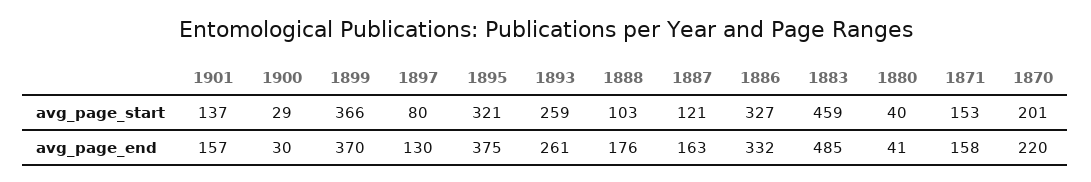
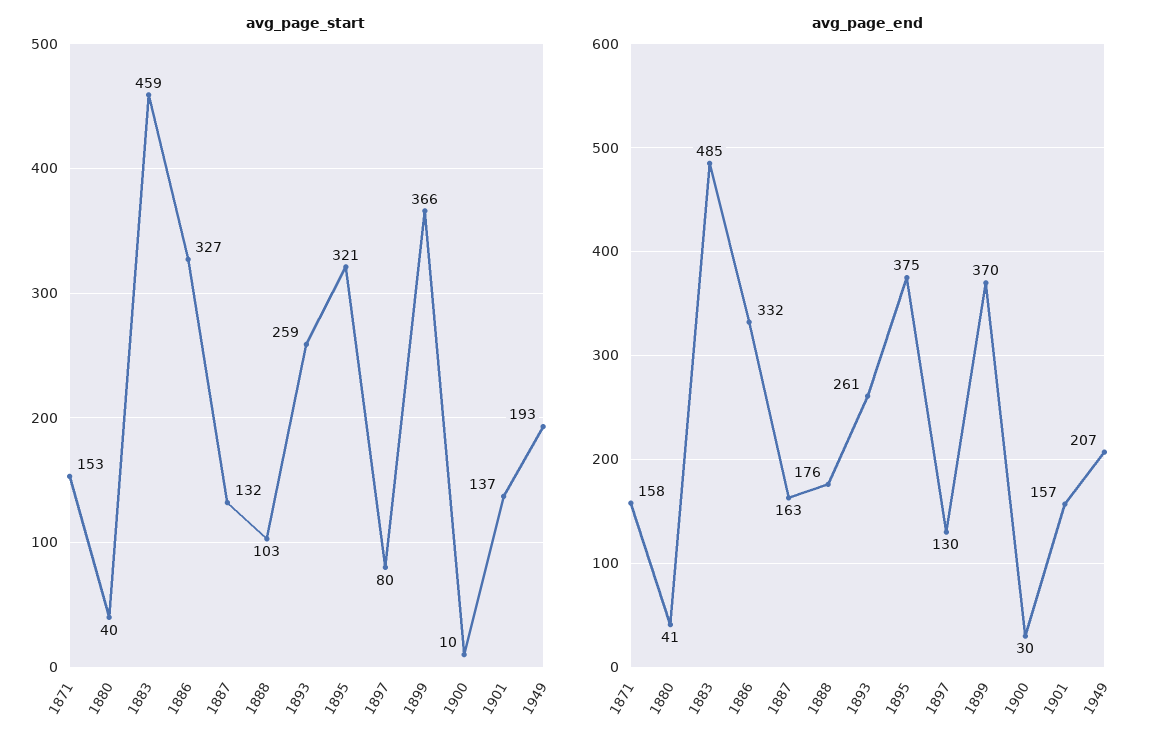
avg_page_start, 1900: 29 -> 10
avg_page_start, 1887: 121 -> 132
avg_page_start, 1870: 201 -> none
avg_page_end, 1870: 220 -> none
avg_page_start, 1949: none -> 193
avg_page_end, 1949: none -> 207

